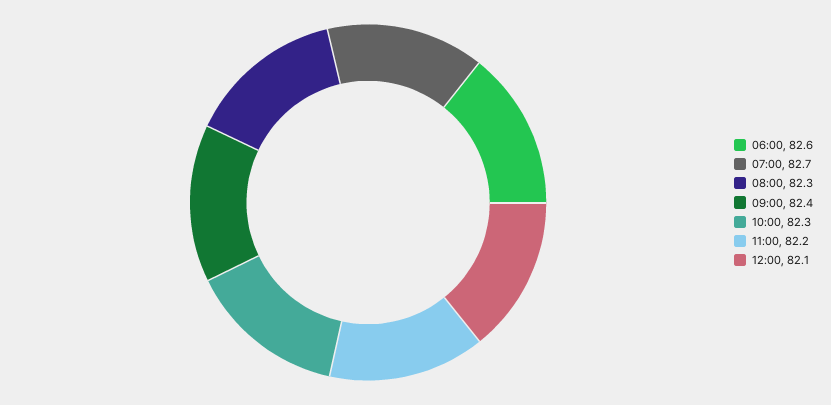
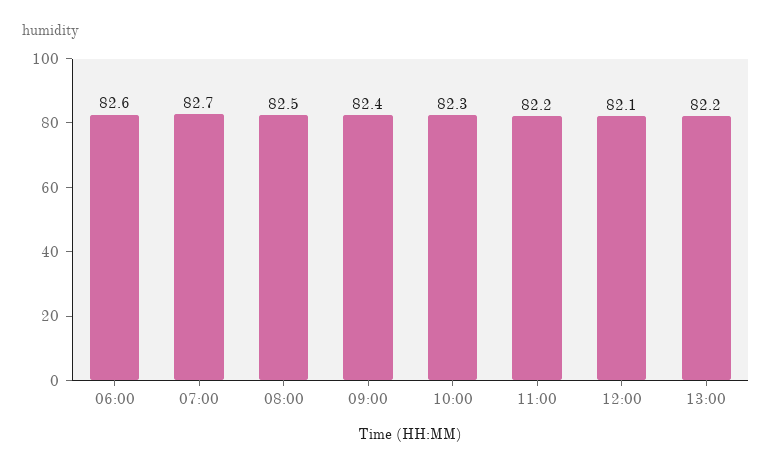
08:00: 82.3 -> 82.5
13:00: none -> 82.2

